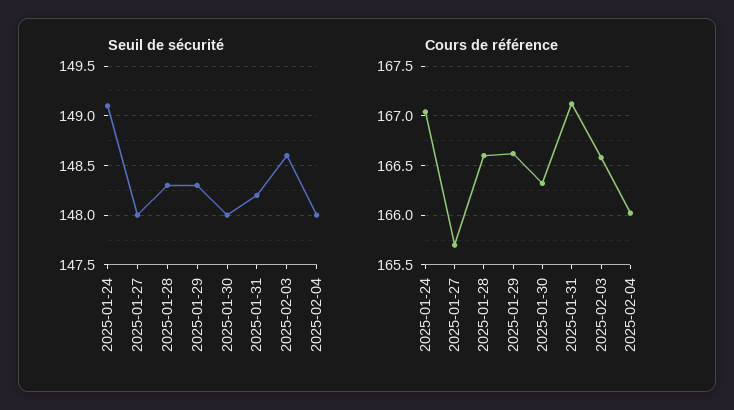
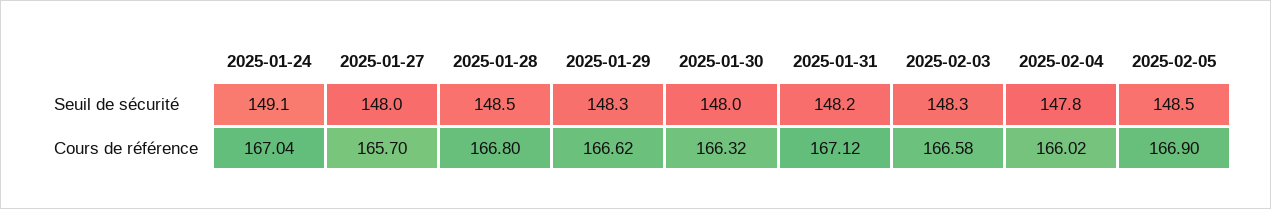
Seuil de sécurité, 2025-01-28: 148.3 -> 148.5
Seuil de sécurité, 2025-02-03: 148.6 -> 148.3
Seuil de sécurité, 2025-02-04: 148 -> 147.8
Cours de référence, 2025-01-28: 166.6 -> 166.8
Seuil de sécurité, 2025-02-05: none -> 148.5
Cours de référence, 2025-02-05: none -> 166.9

